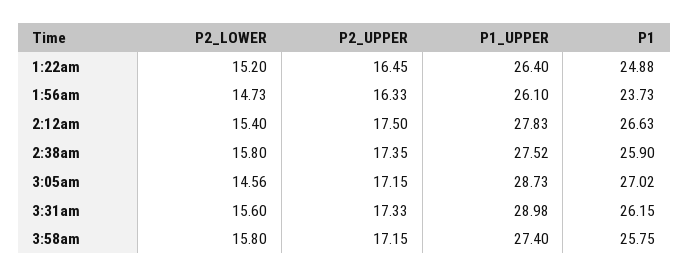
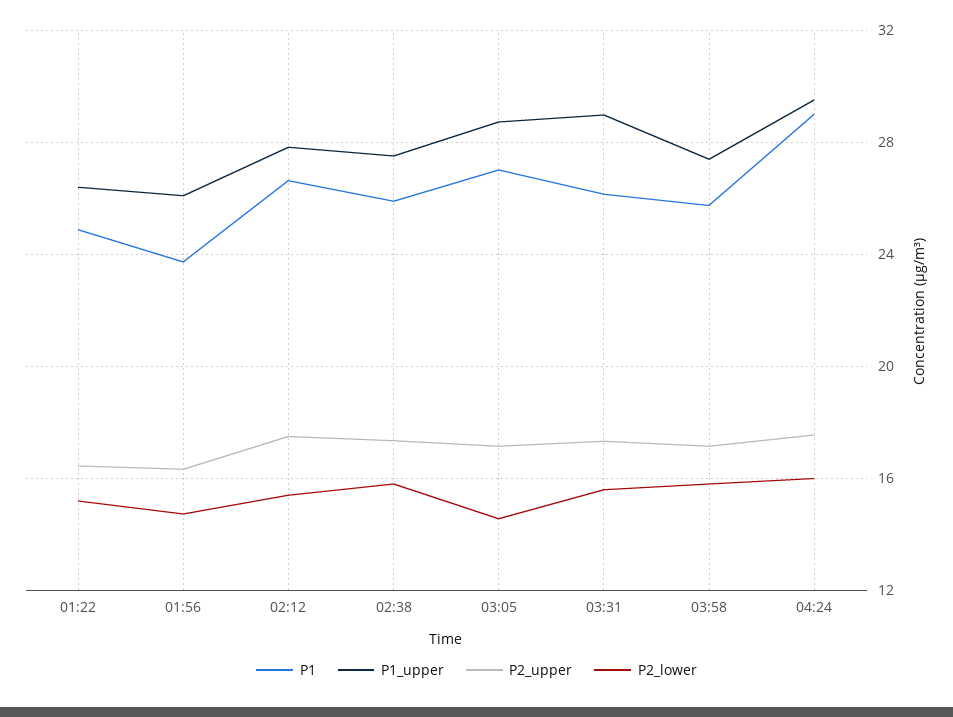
P1, 04:24: none -> 29
P1_UPPER, 04:24: none -> 29.5
P2_UPPER, 04:24: none -> 17.5
P2_LOWER, 04:24: none -> 16

